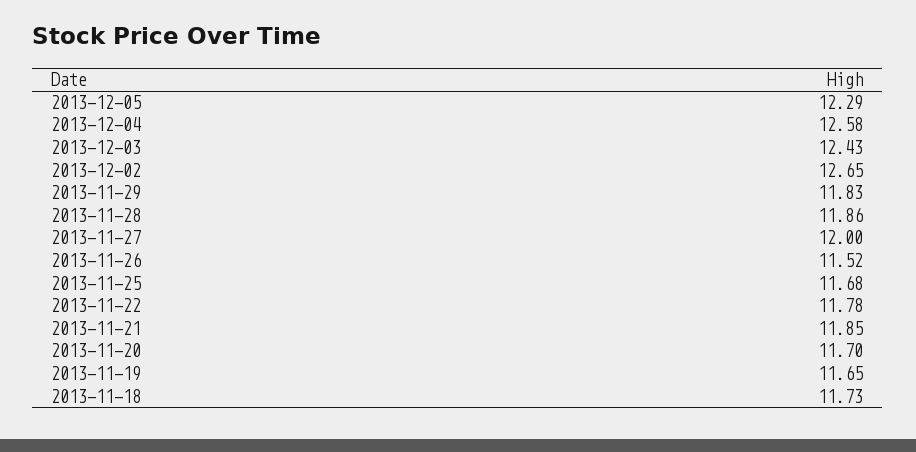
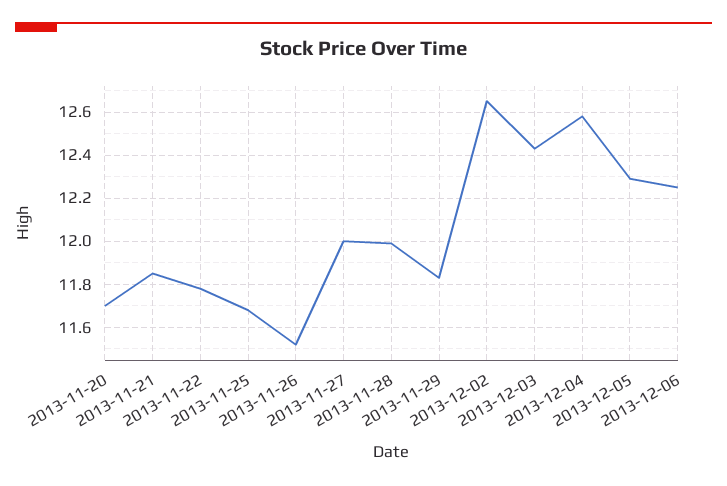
2013-11-28: 11.86 -> 12
2013-11-19: 11.65 -> none
2013-11-18: 11.73 -> none
2013-12-06: none -> 12.25

